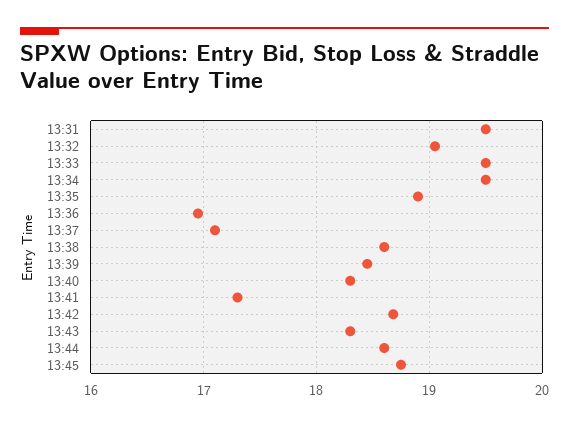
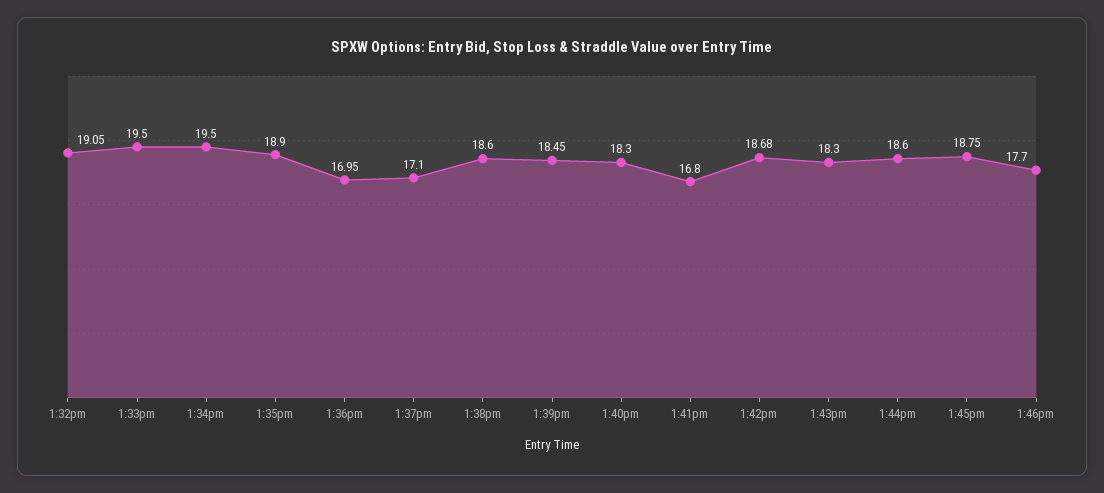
13:31: 19.5 -> none
13:41: 17.3 -> 16.8
1:46pm: none -> 17.7

